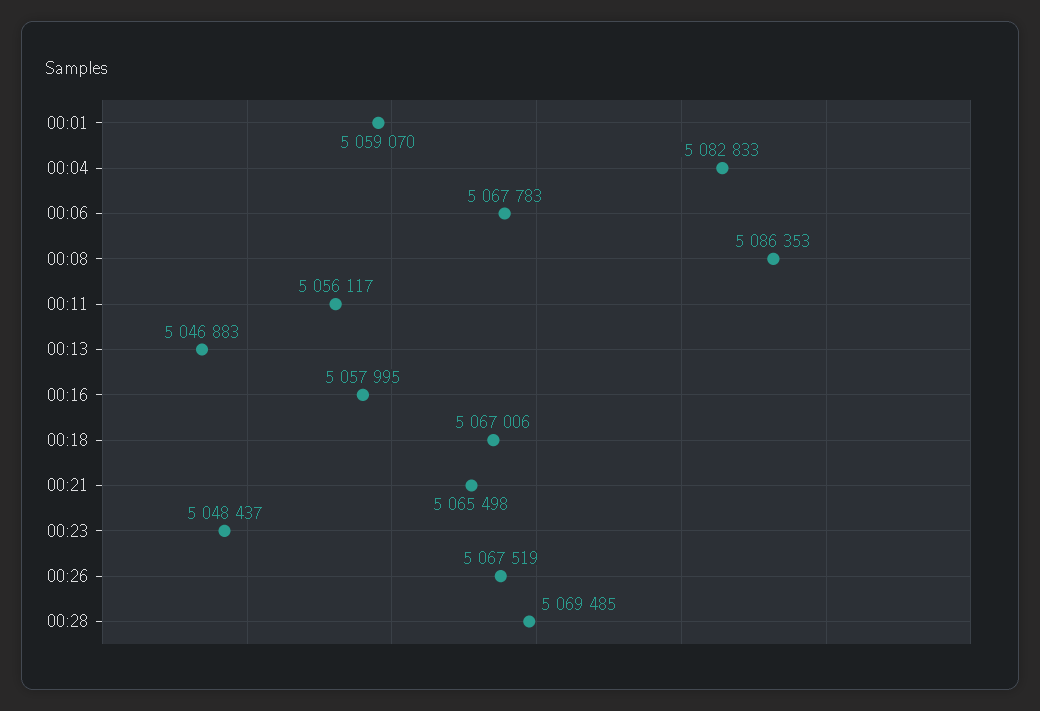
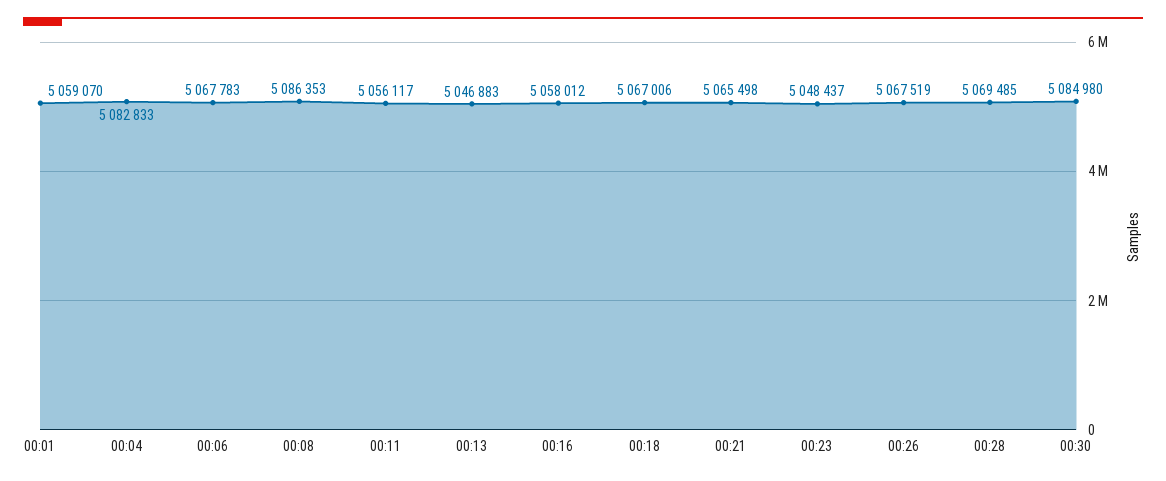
00:16: 5057995 -> 5058012
00:30: none -> 5084980

